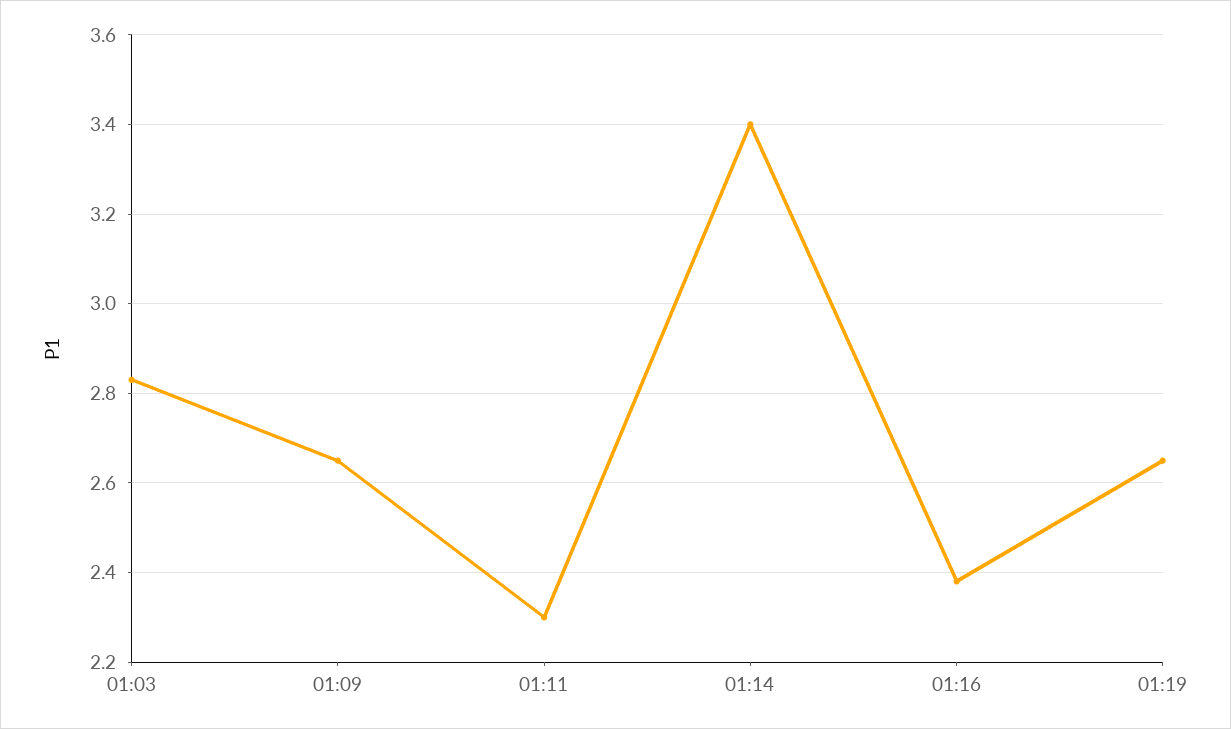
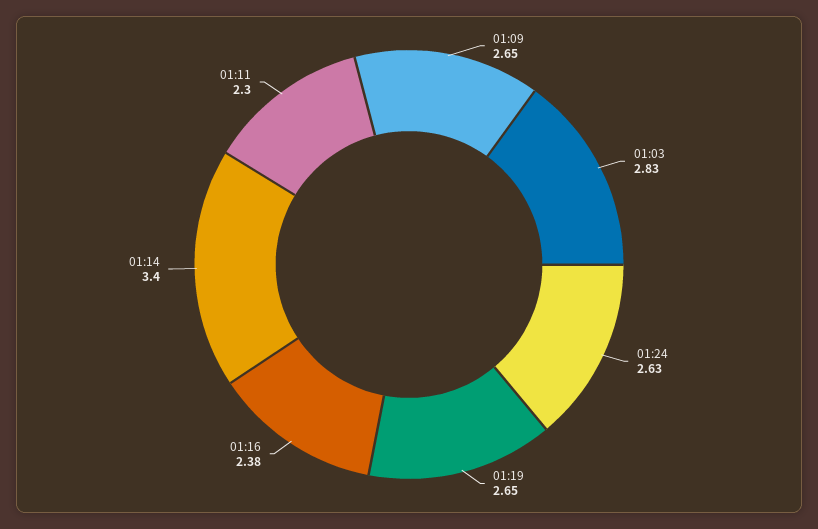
01:24: none -> 2.63

